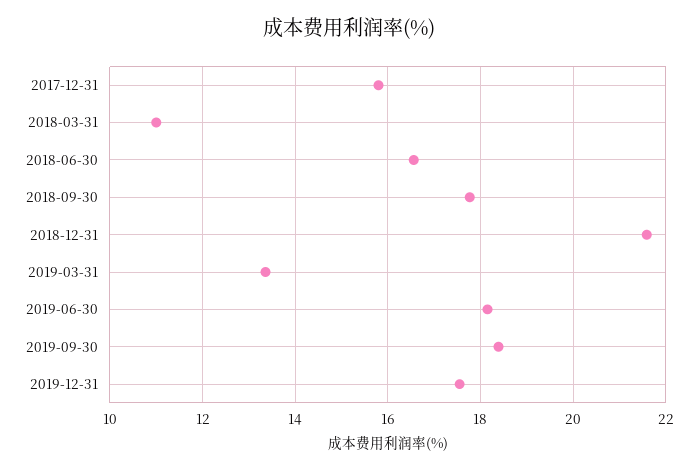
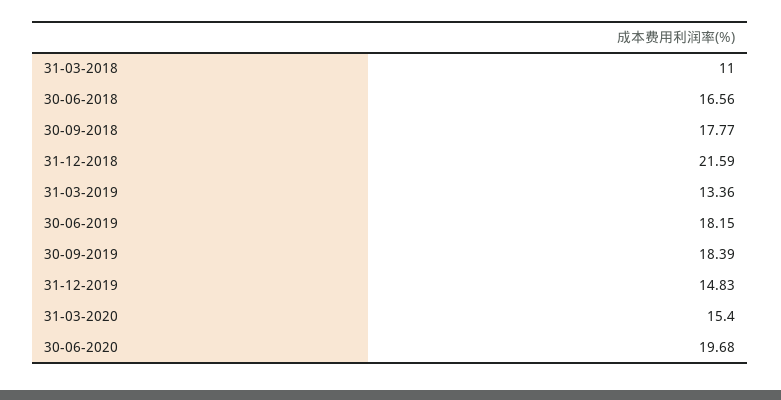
2017-12-31: 15.8 -> none
2019-12-31: 17.6 -> 14.83
31-03-2020: none -> 15.4
30-06-2020: none -> 19.68

